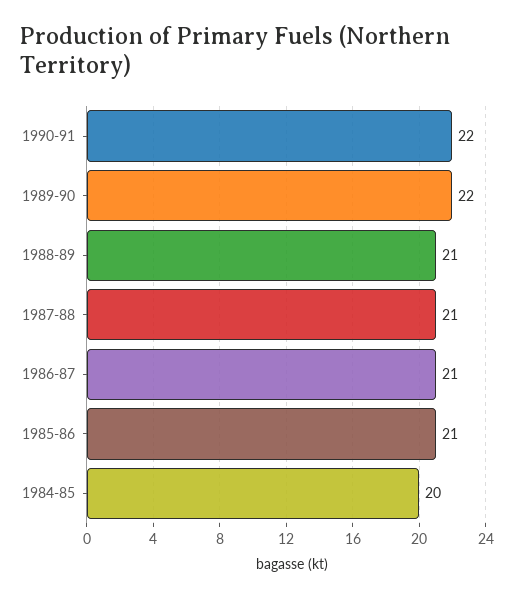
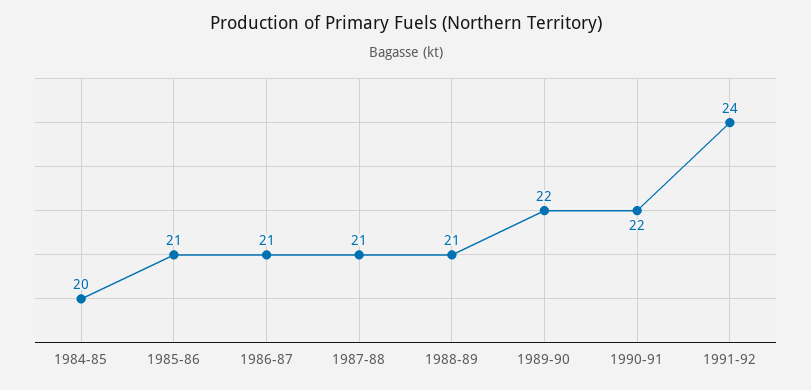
1991-92: none -> 24

